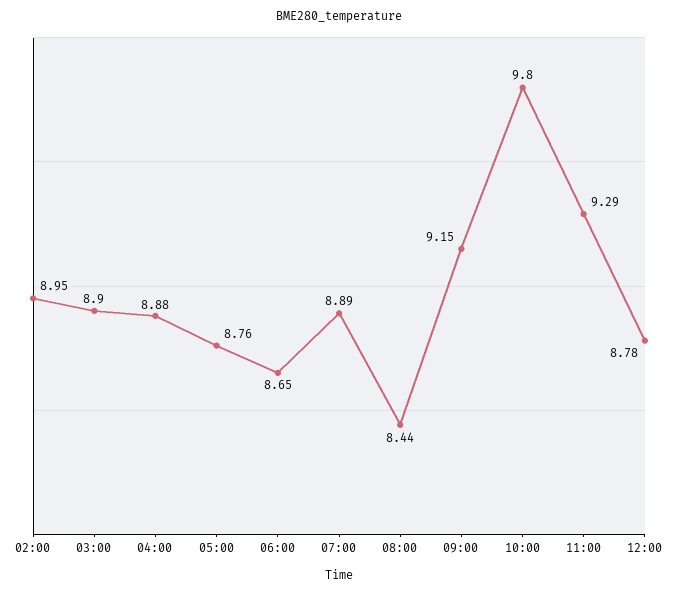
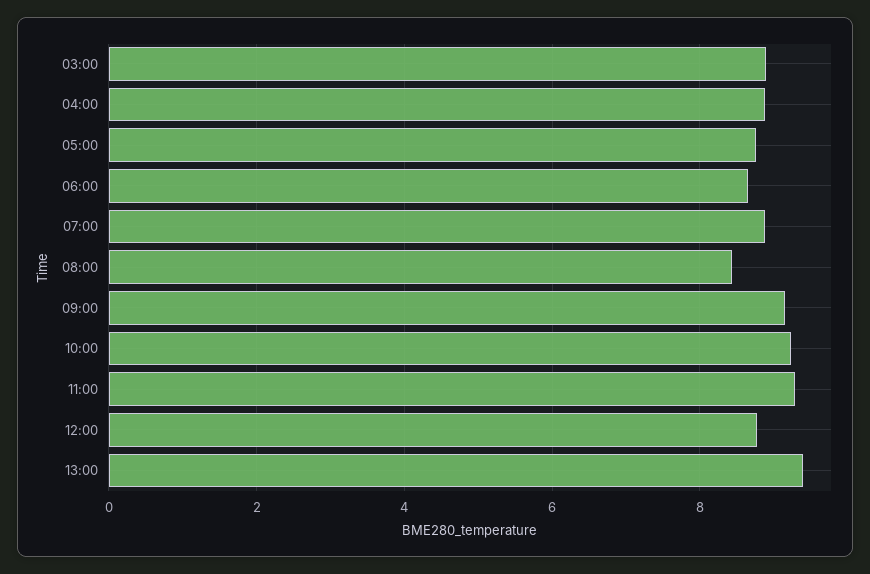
02:00: 8.95 -> none
10:00: 9.8 -> 9.2
13:00: none -> 9.4

